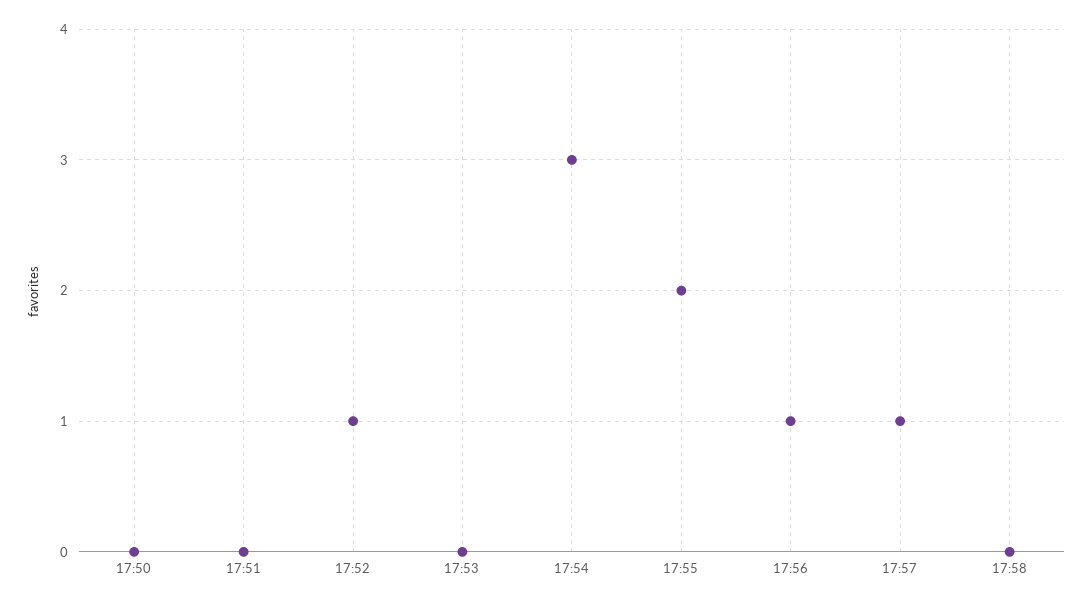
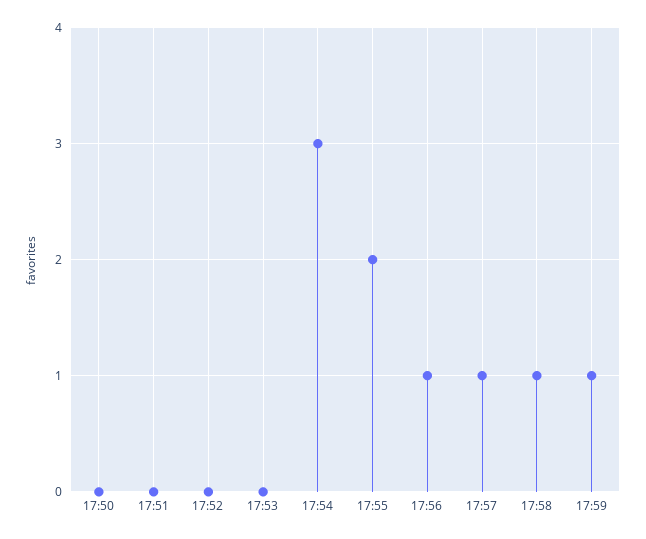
17:52: 1 -> 0
17:58: 0 -> 1
17:59: none -> 1

